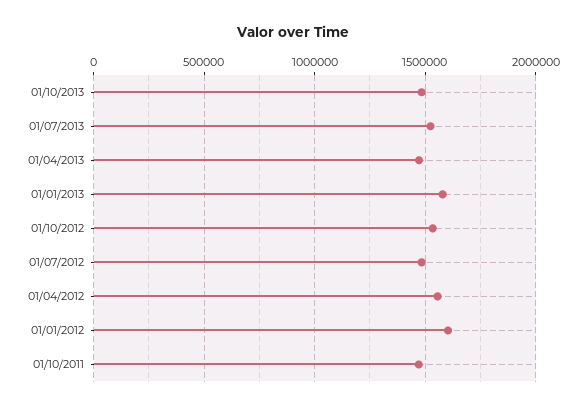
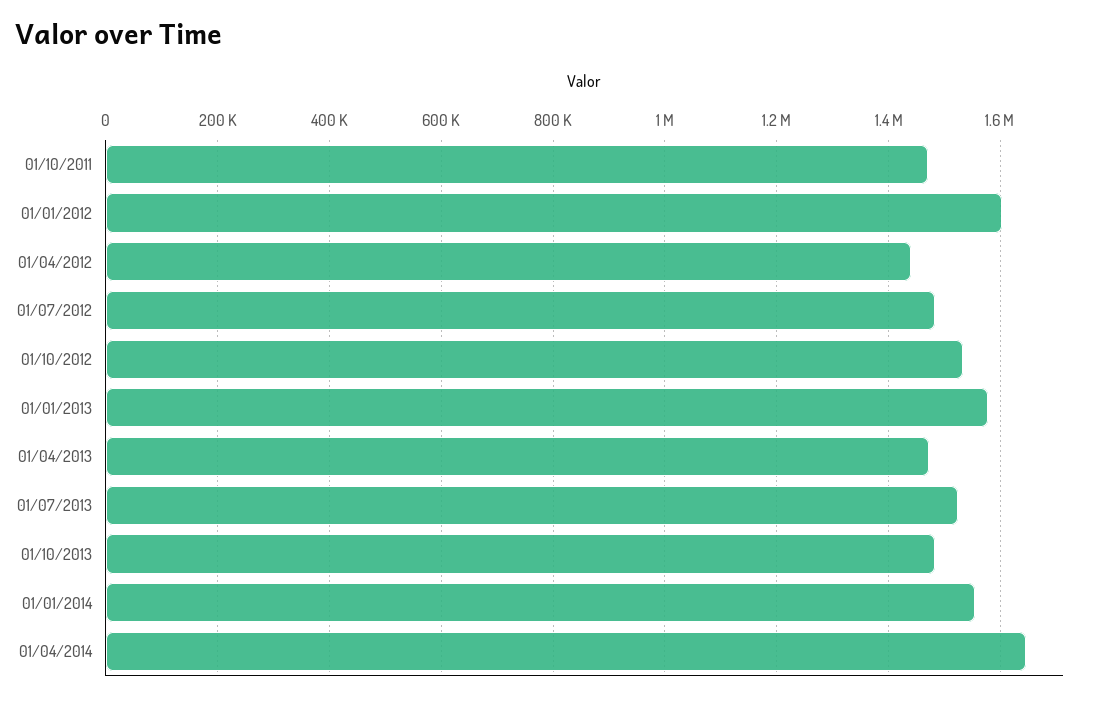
01/04/2012: 1550000 -> 1440000
01/01/2014: none -> 1560000
01/04/2014: none -> 1640000

